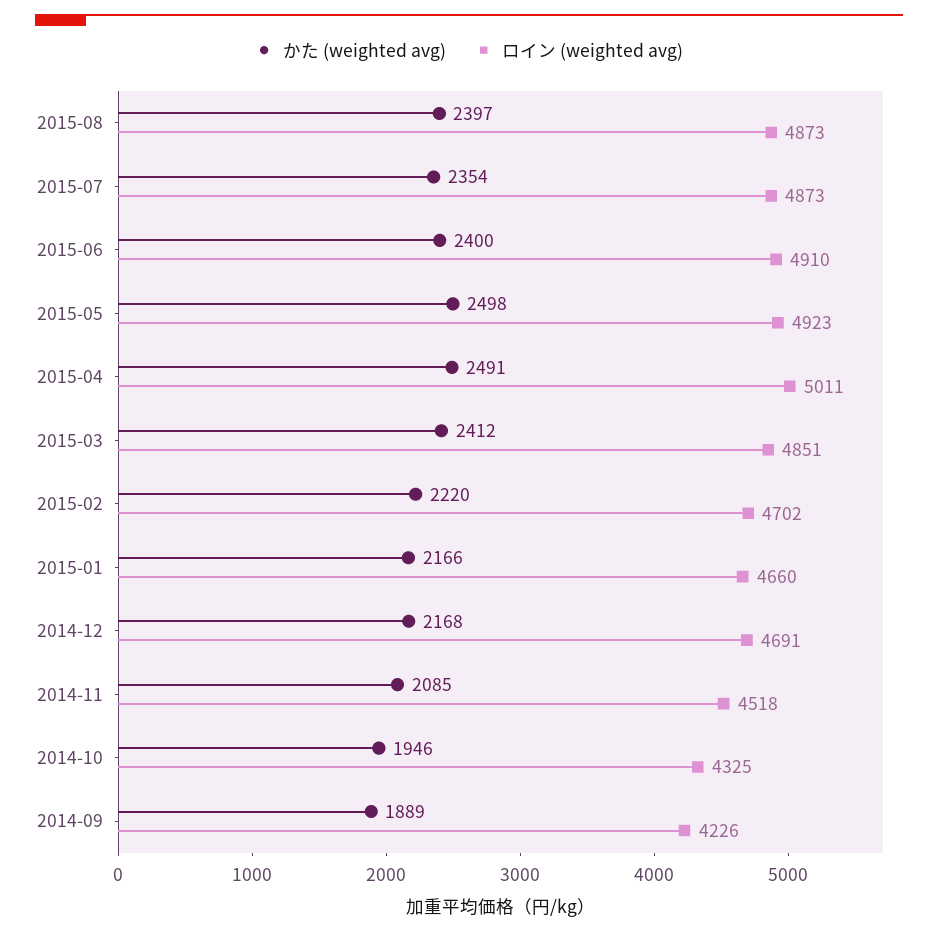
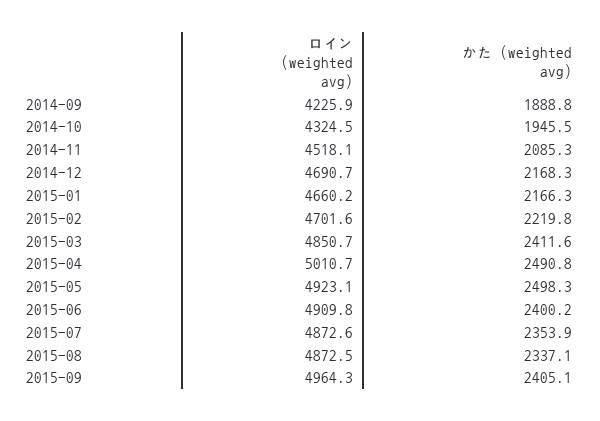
かた (weighted avg), 2015-08: 2397 -> 2337.1
ロイン (weighted avg), 2015-09: none -> 4964.3
かた (weighted avg), 2015-09: none -> 2405.1

